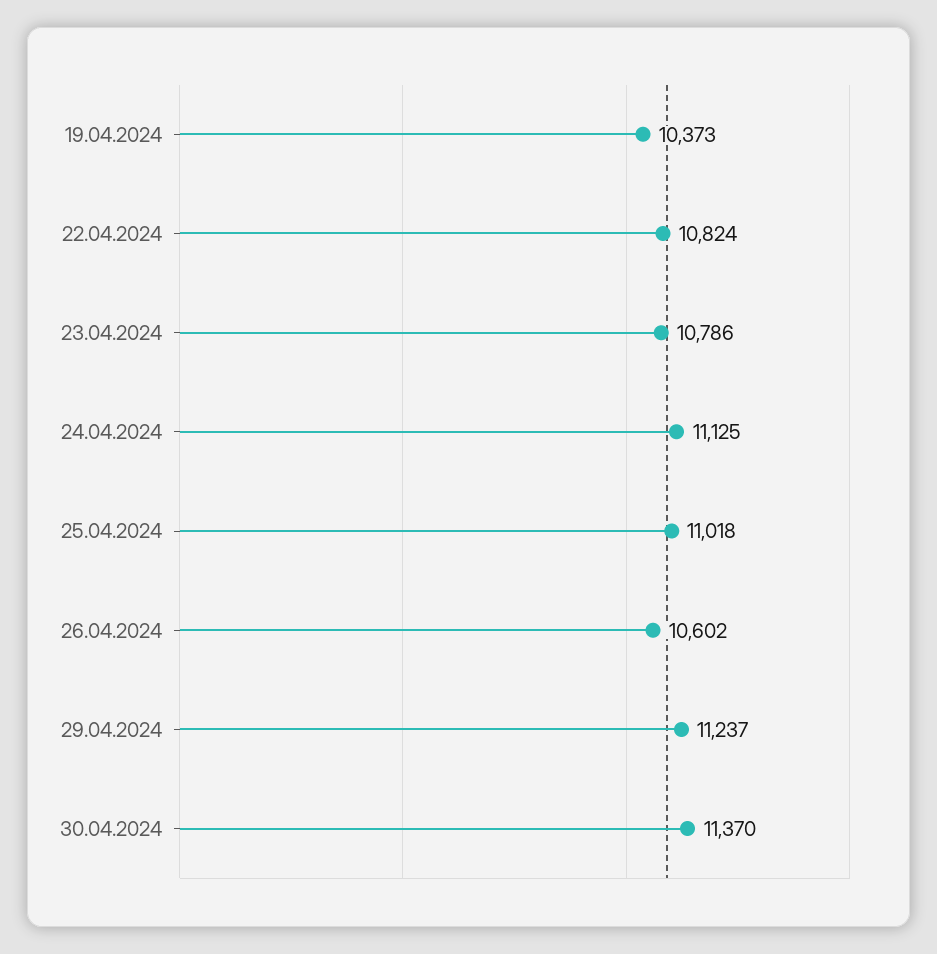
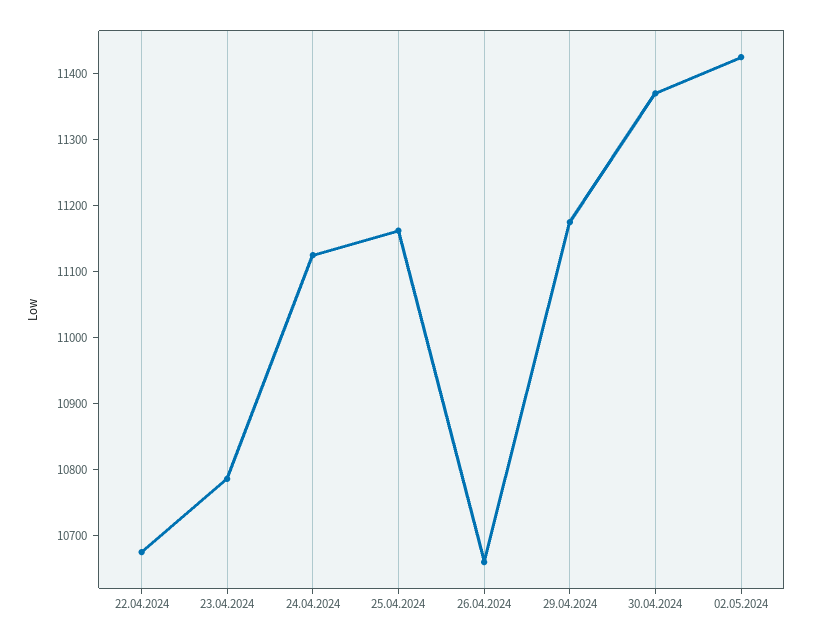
19.04.2024: 10373 -> none
22.04.2024: 10824 -> 10680
25.04.2024: 11018 -> 11160
26.04.2024: 10602 -> 10660
29.04.2024: 11237 -> 11180
02.05.2024: none -> 11420

